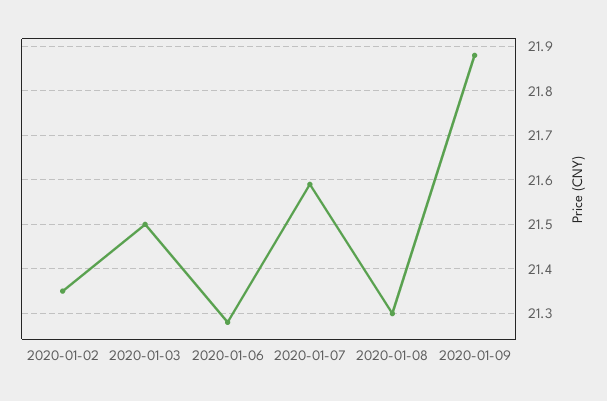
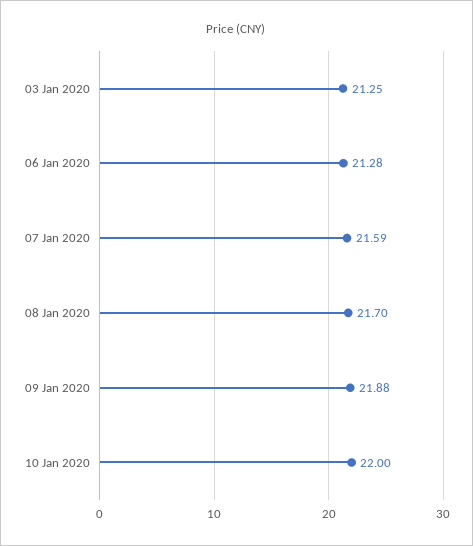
2020-01-02: 21.35 -> none
2020-01-03: 21.5 -> 21.25
2020-01-08: 21.3 -> 21.7
10 Jan 2020: none -> 22

